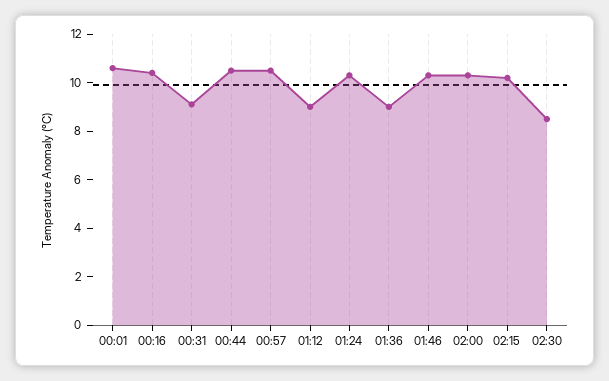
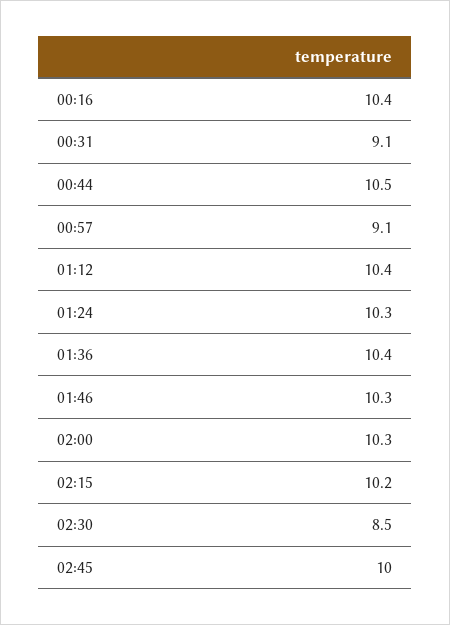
00:01: 10.5 -> none
00:57: 10.5 -> 9.1
01:12: 9 -> 10.4
01:36: 9 -> 10.4
02:45: none -> 10

